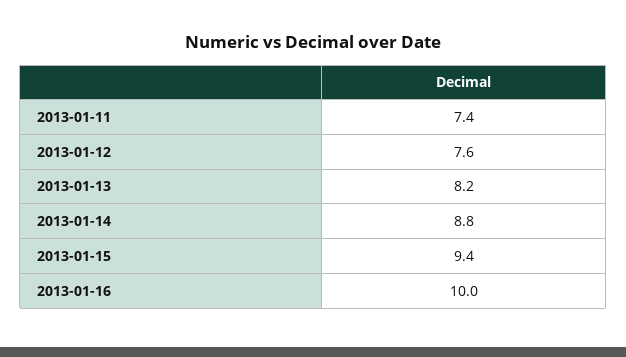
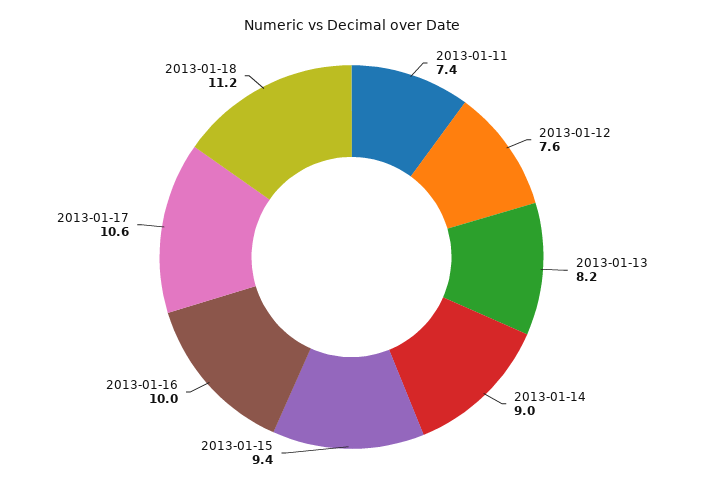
2013-01-14: 8.8 -> 9
2013-01-17: none -> 10.6
2013-01-18: none -> 11.2

